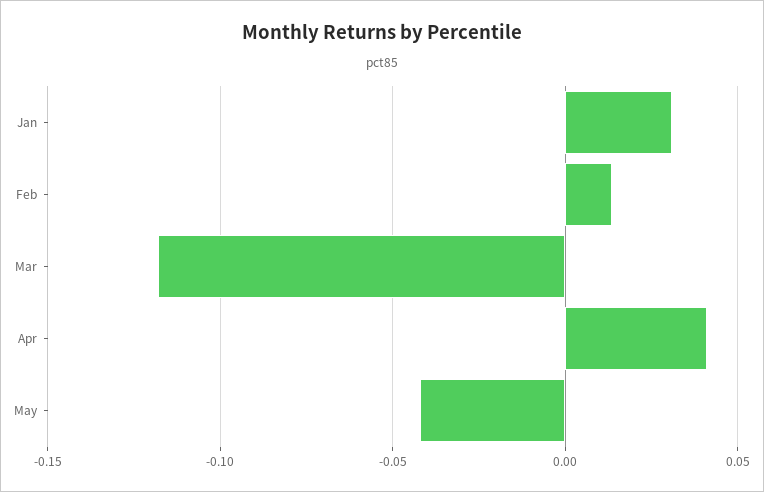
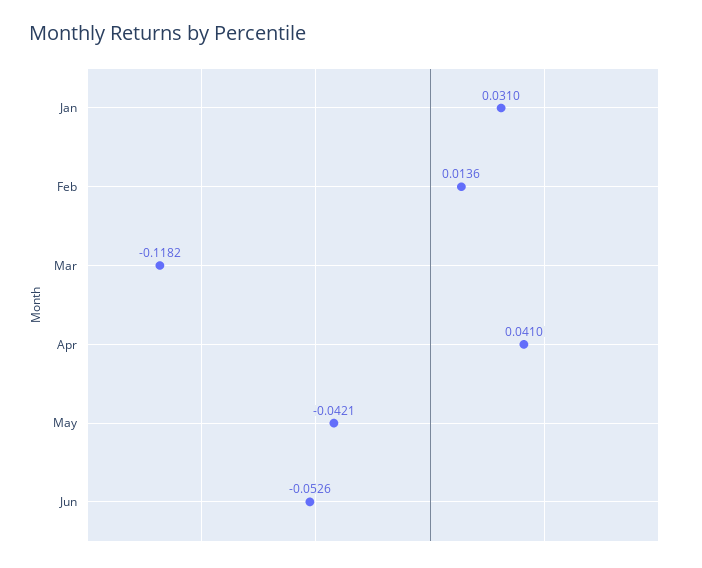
Jun: none -> -0.0526

